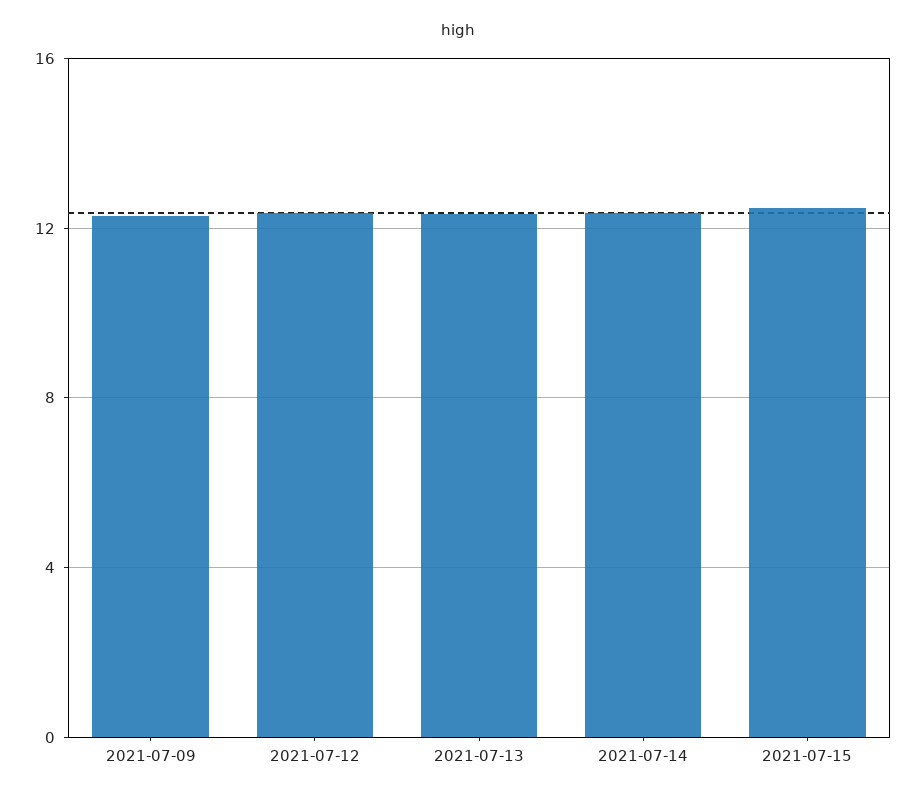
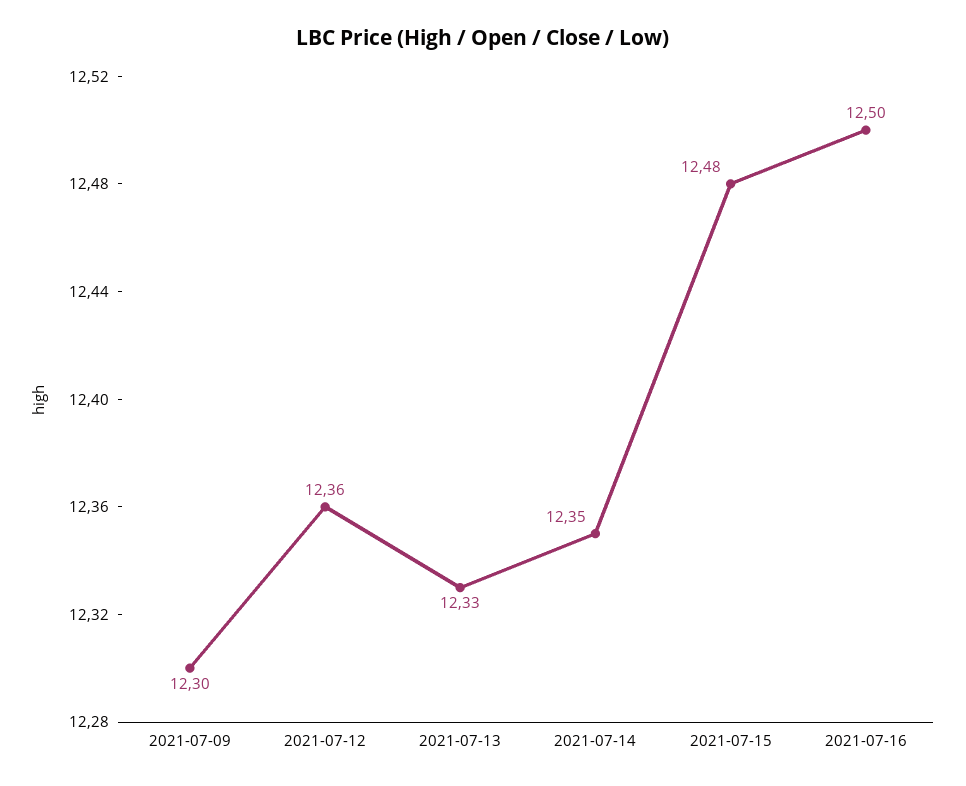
2021-07-16: none -> 12.5

